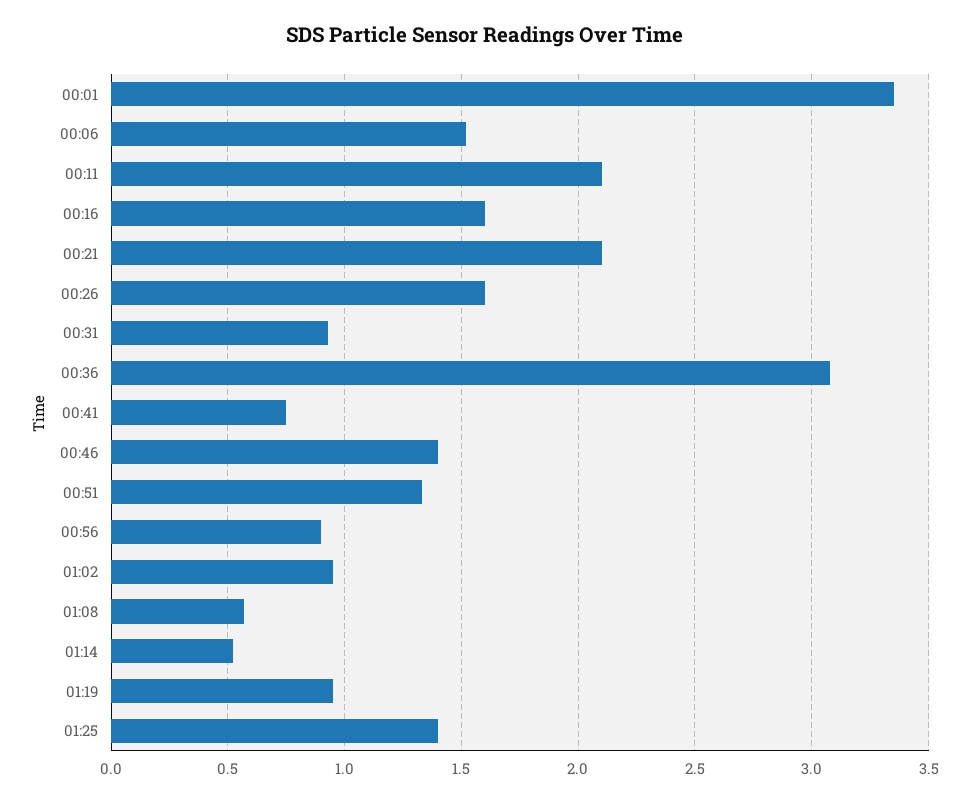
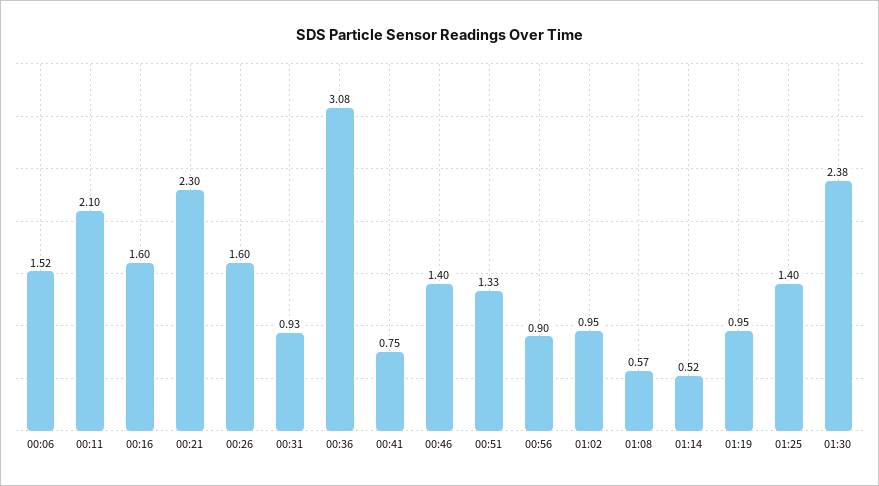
00:01: 3.35 -> none
00:21: 2.1 -> 2.3
01:30: none -> 2.38

